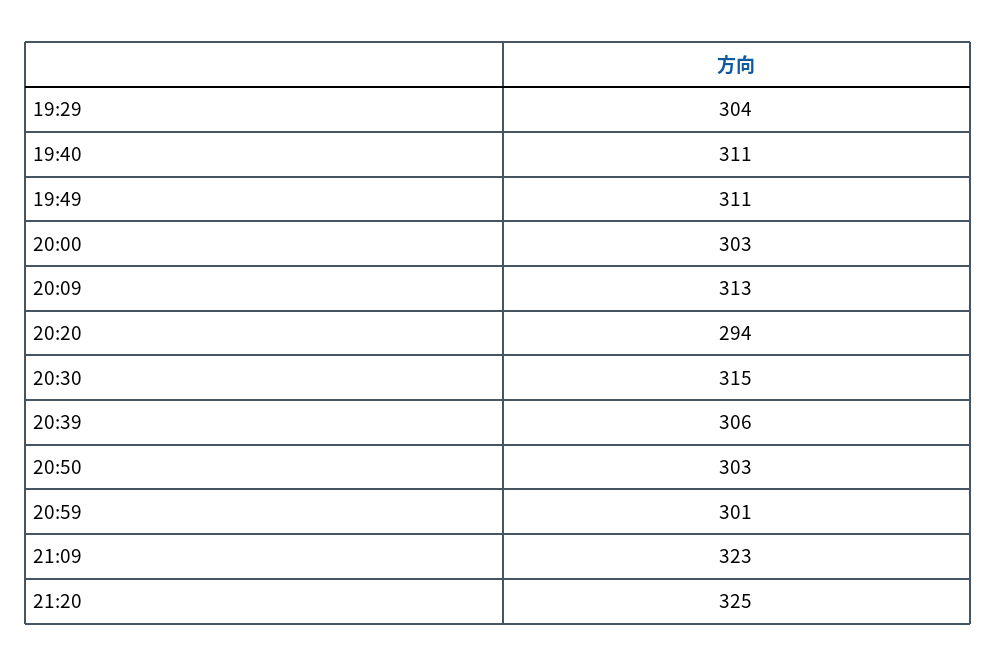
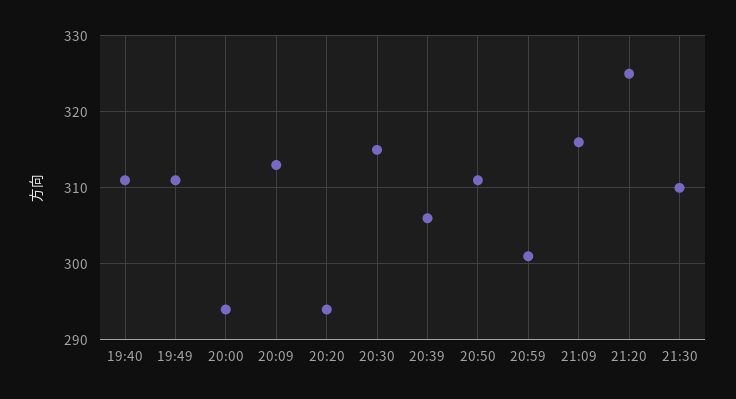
19:29: 304 -> none
20:00: 303 -> 294
20:50: 303 -> 311
21:09: 323 -> 316
21:30: none -> 310

